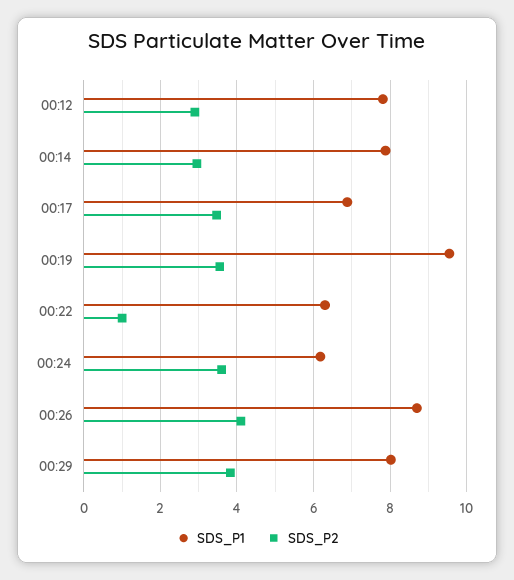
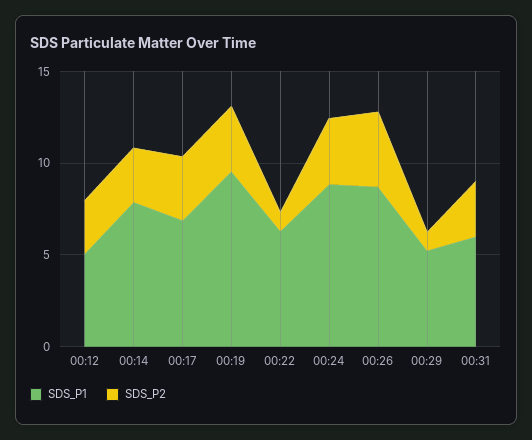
SDS_P1, 00:12: 7.8 -> 5
SDS_P1, 00:24: 6.2 -> 9
SDS_P1, 00:29: 8 -> 5
SDS_P2, 00:29: 3.8 -> 1
SDS_P1, 00:31: none -> 6
SDS_P2, 00:31: none -> 3

